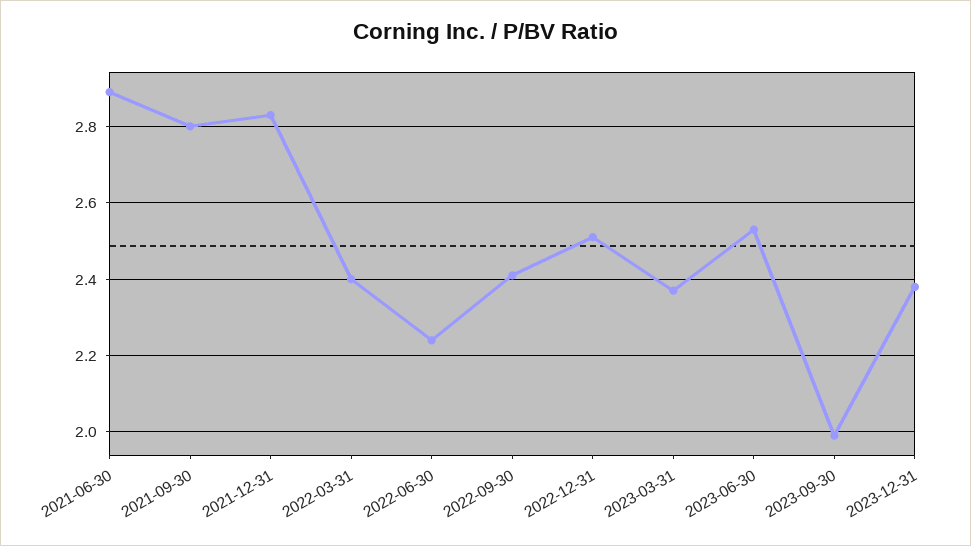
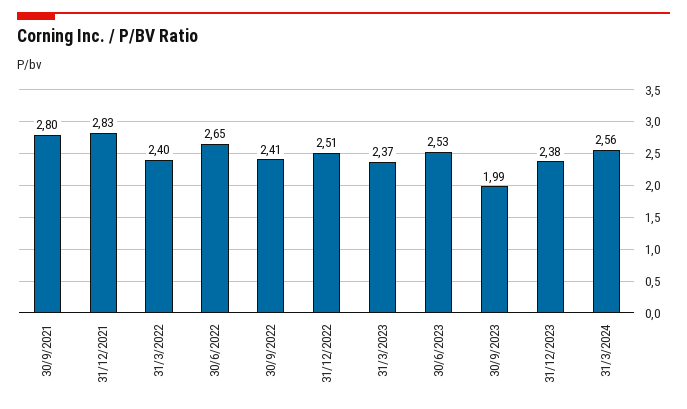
2021-06-30: 2.9 -> none
2022-06-30: 2.25 -> 2.65
31/3/2024: none -> 2.56

